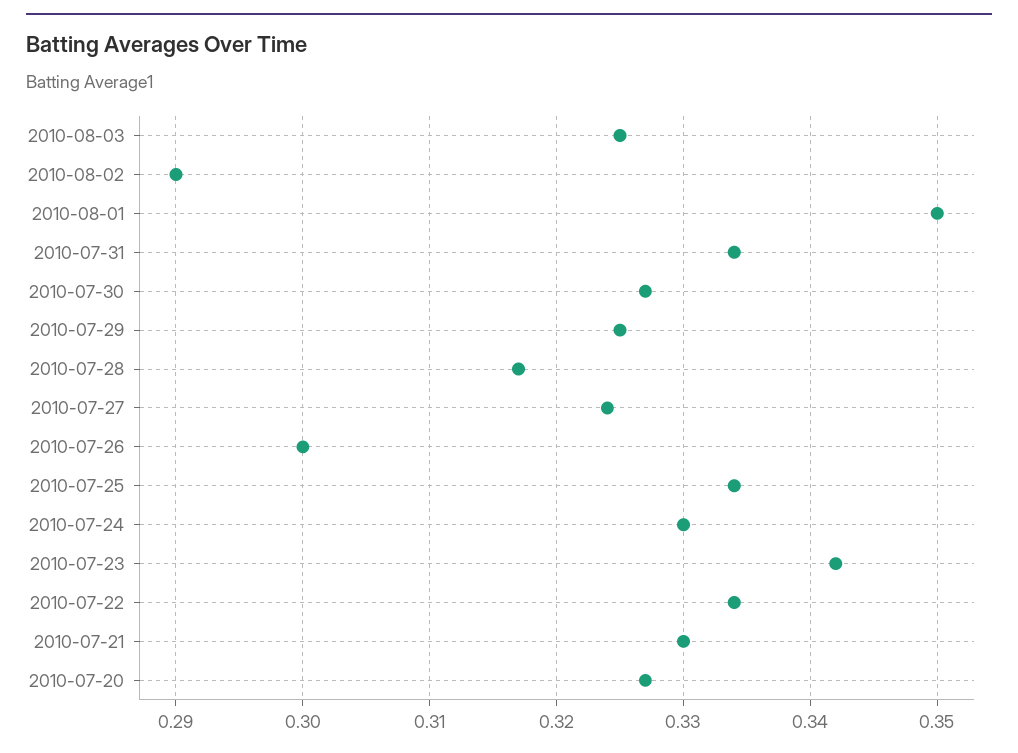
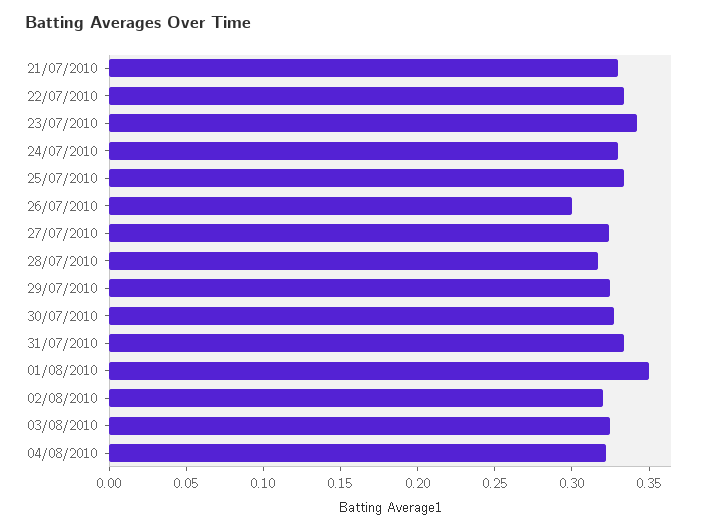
2010-08-02: 0.29 -> 0.32
2010-07-20: 0.327 -> none
04/08/2010: none -> 0.32

